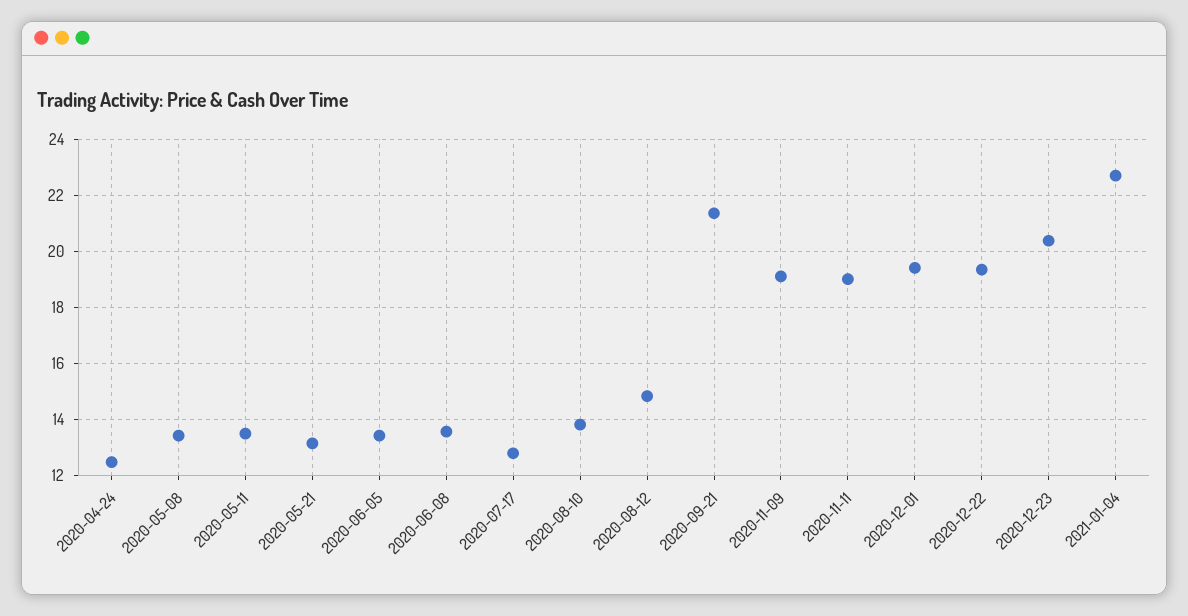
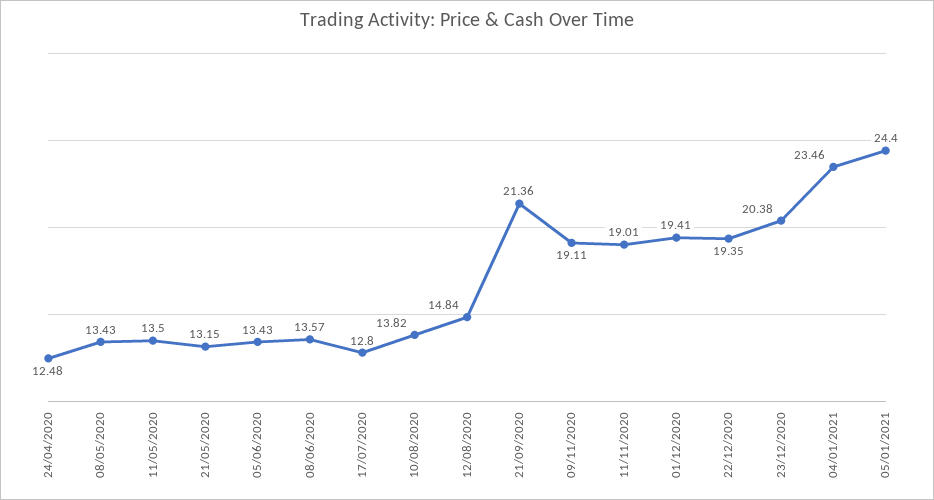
2021-01-04: 22.75 -> 23.46
05/01/2021: none -> 24.4

